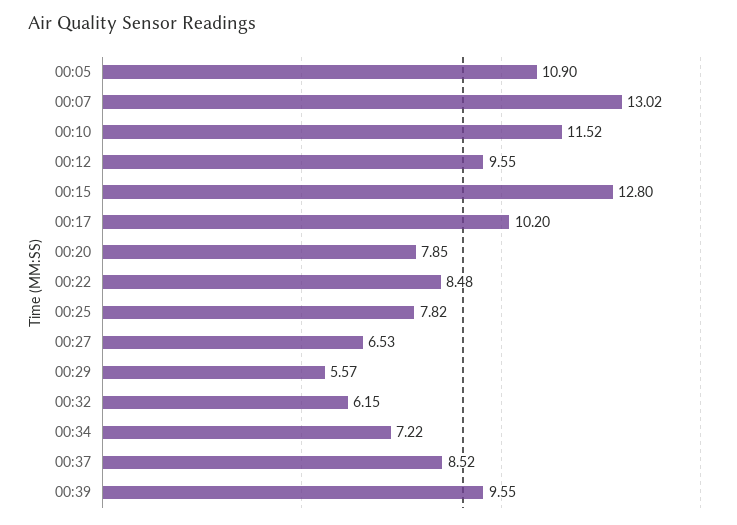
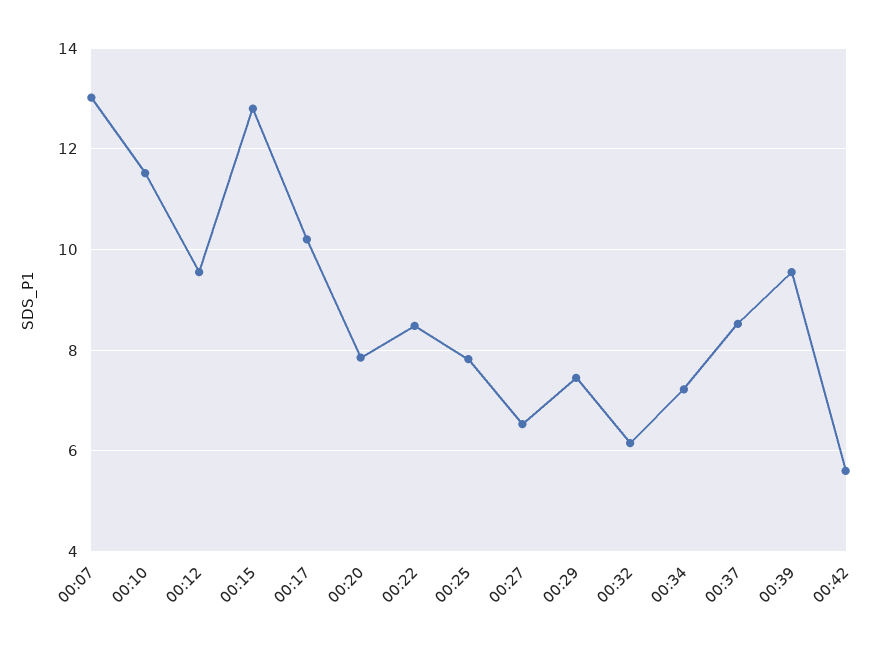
00:05: 10.9 -> none
00:29: 5.57 -> 7.4
00:42: none -> 5.6

